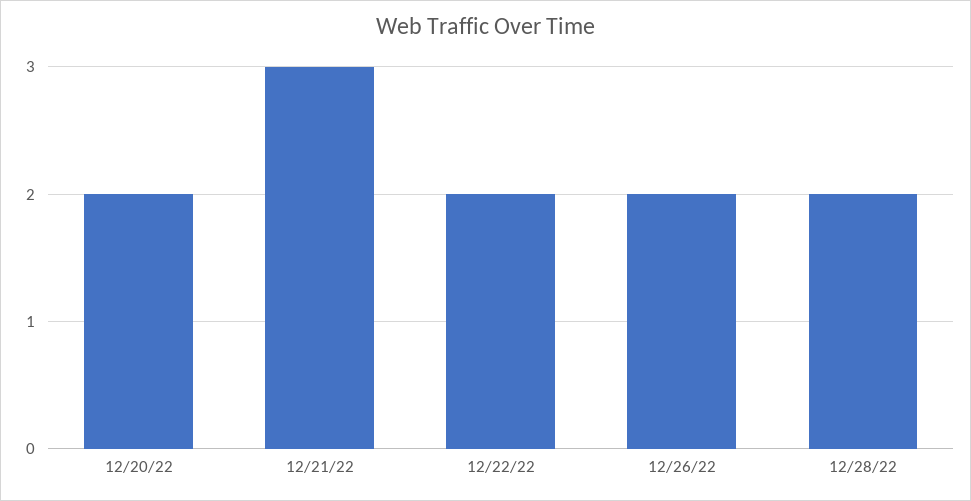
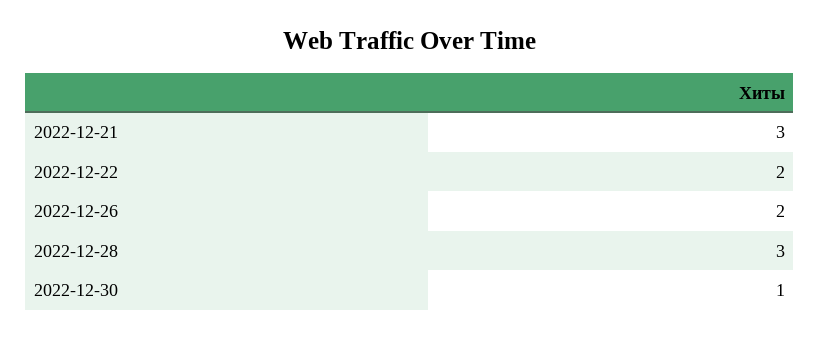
12/20/22: 2 -> none
12/28/22: 2 -> 3
2022-12-30: none -> 1

